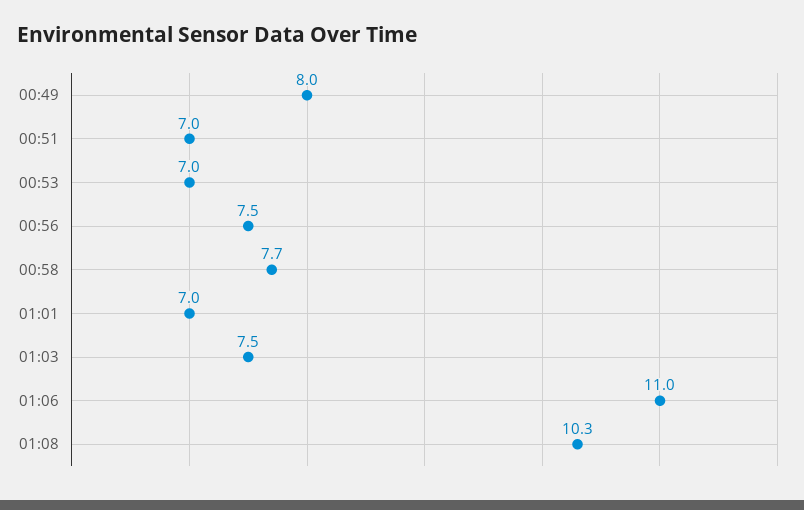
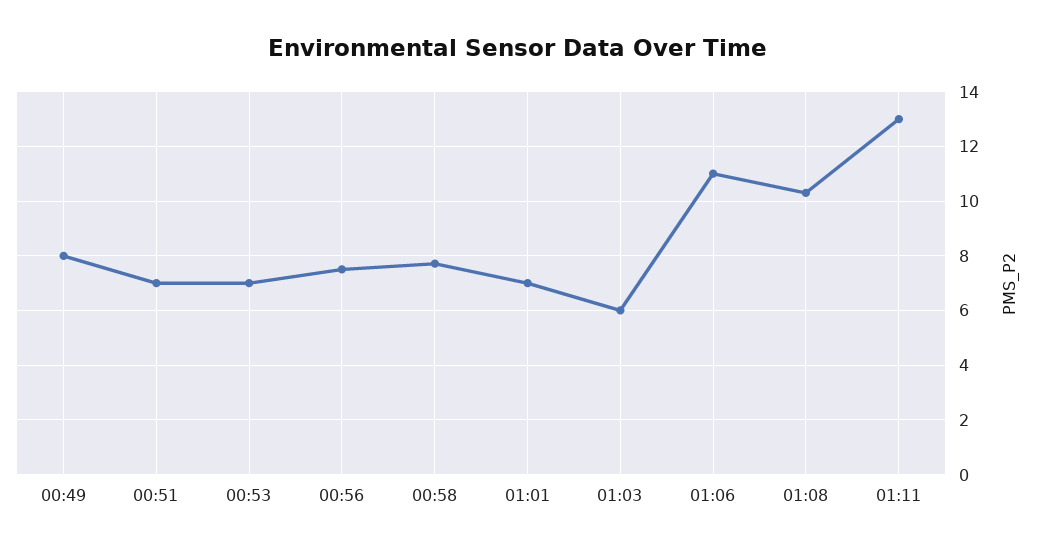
01:03: 7.5 -> 6
01:11: none -> 13

